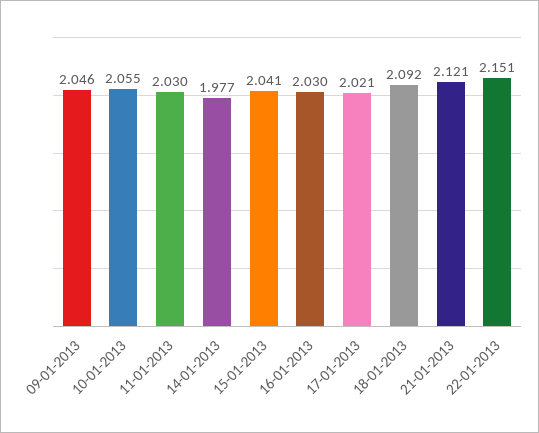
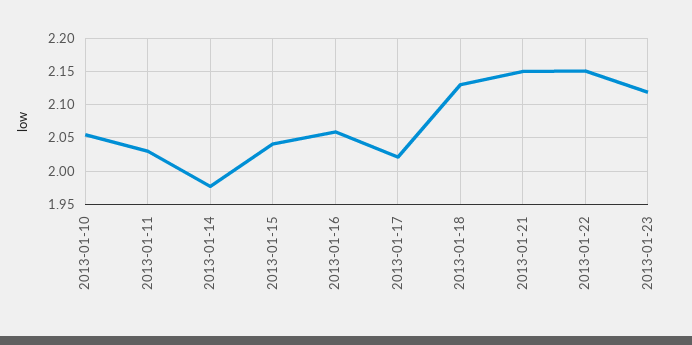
09-01-2013: 2.046 -> none
16-01-2013: 2.03 -> 2.06
18-01-2013: 2.092 -> 2.13
21-01-2013: 2.121 -> 2.15
2013-01-23: none -> 2.12

